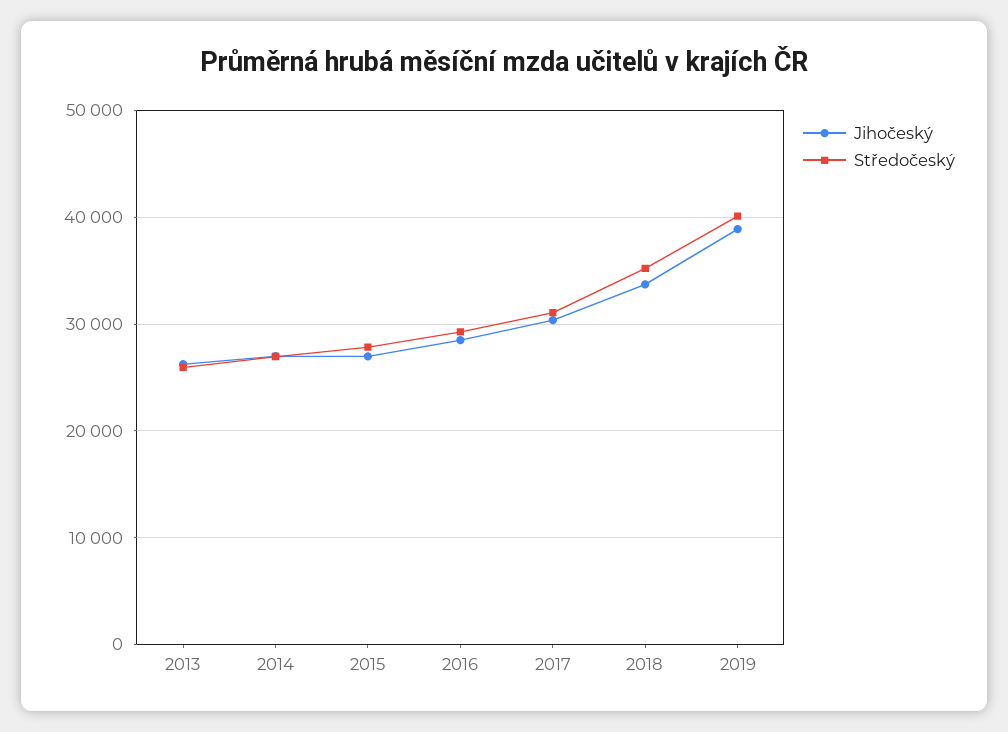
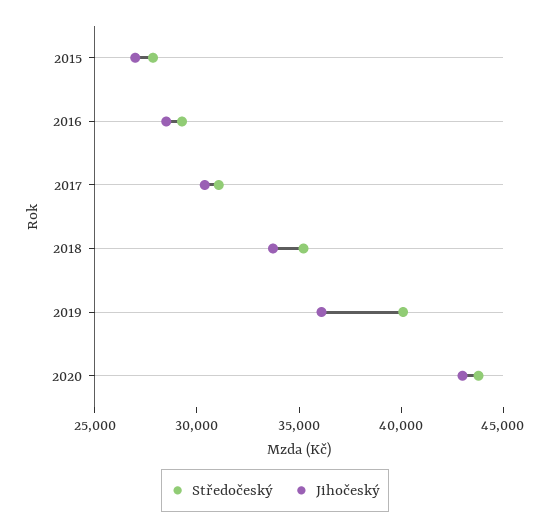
Jihočeský, 2013: 26000 -> none
Středočeský, 2013: 26000 -> none
Jihočeský, 2014: 27000 -> none
Středočeský, 2014: 27000 -> none
Jihočeský, 2019: 39000 -> 36000
Středočeský, 2020: none -> 44000
Jihočeský, 2020: none -> 43000

